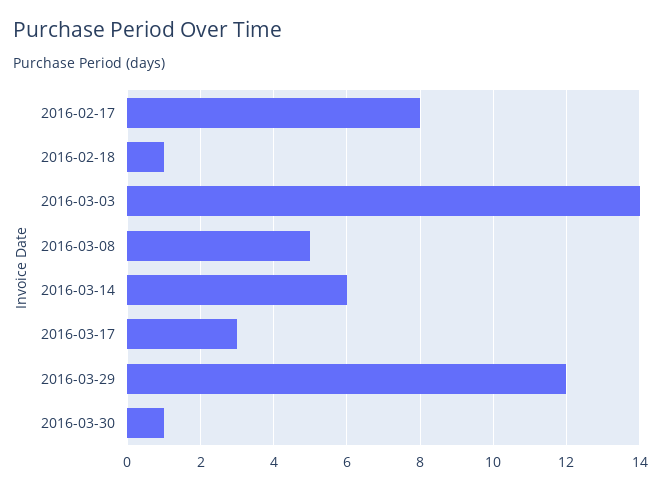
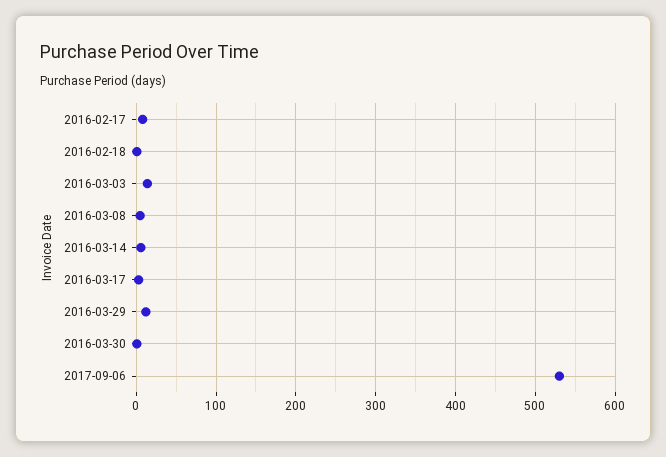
2017-09-06: none -> 530

